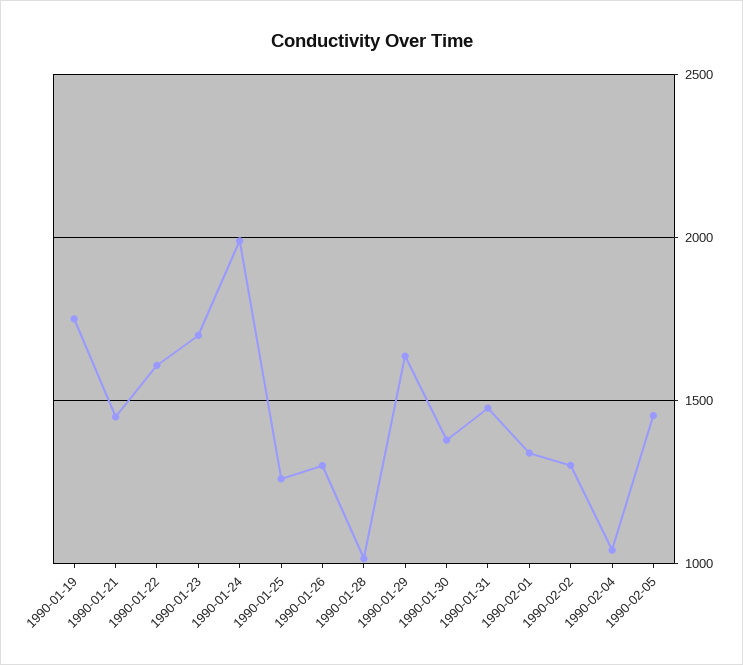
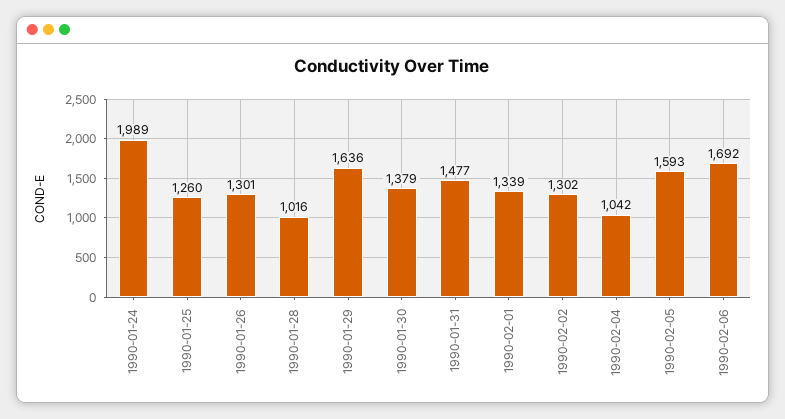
1990-01-19: 1750 -> none
1990-01-21: 1450 -> none
1990-01-22: 1600 -> none
1990-01-23: 1700 -> none
1990-02-05: 1450 -> 1593
1990-02-06: none -> 1692

